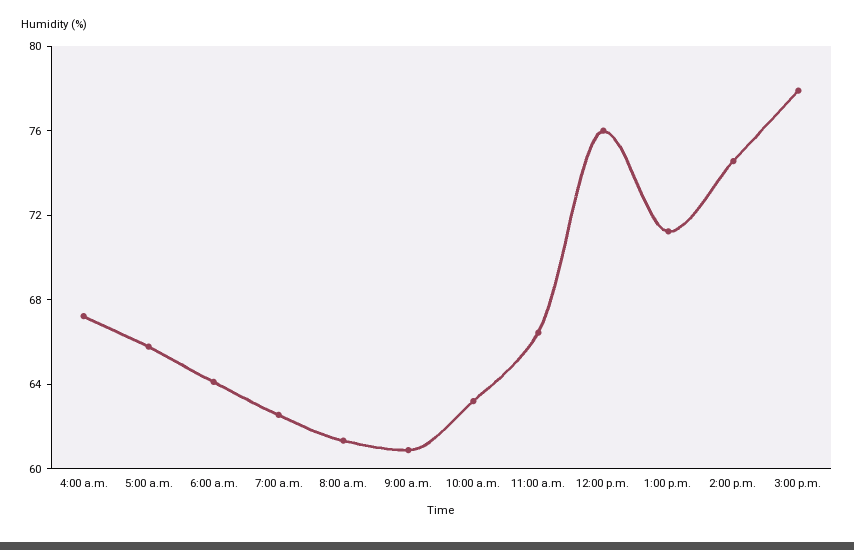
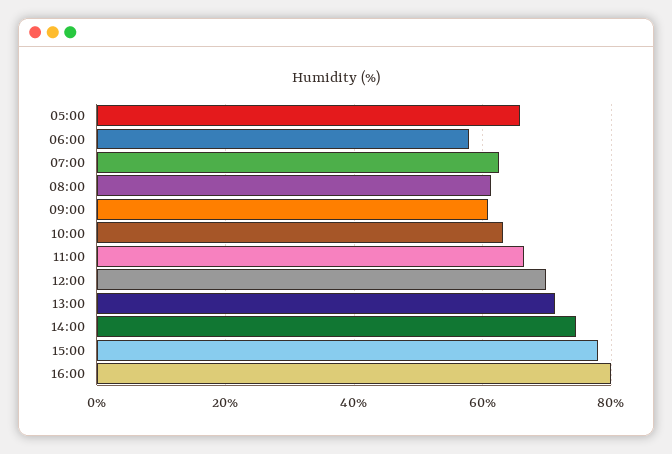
4:00 a.m.: 67 -> none
6:00 a.m.: 64 -> 58
12:00 p.m.: 76 -> 70
16:00: none -> 80

